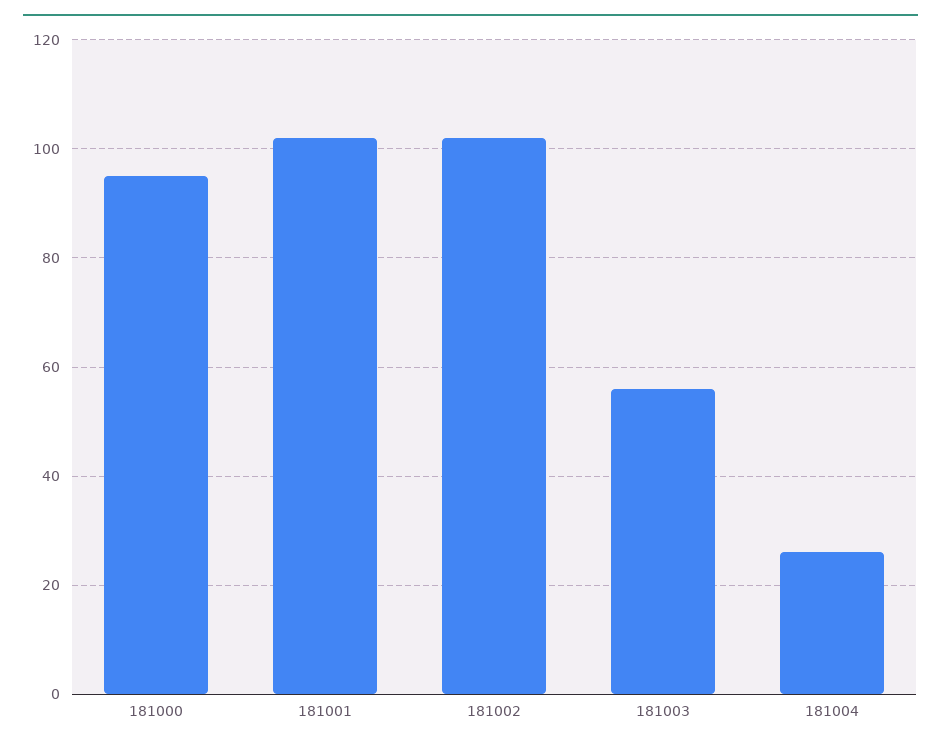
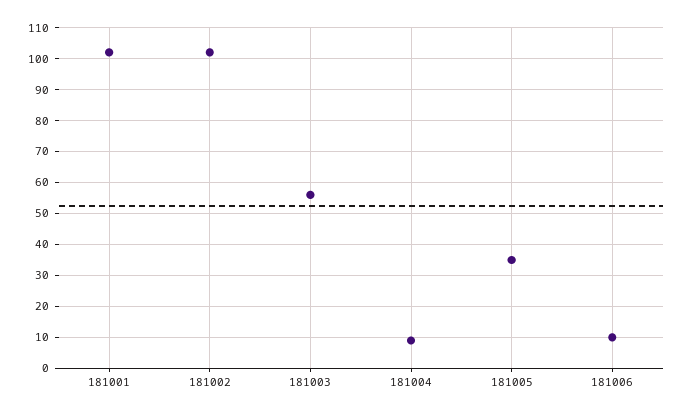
181000: 95 -> none
181004: 25 -> 10
181005: none -> 35
181006: none -> 10

